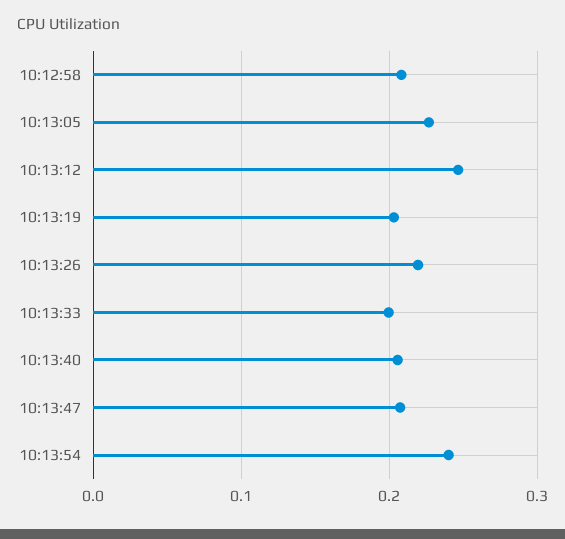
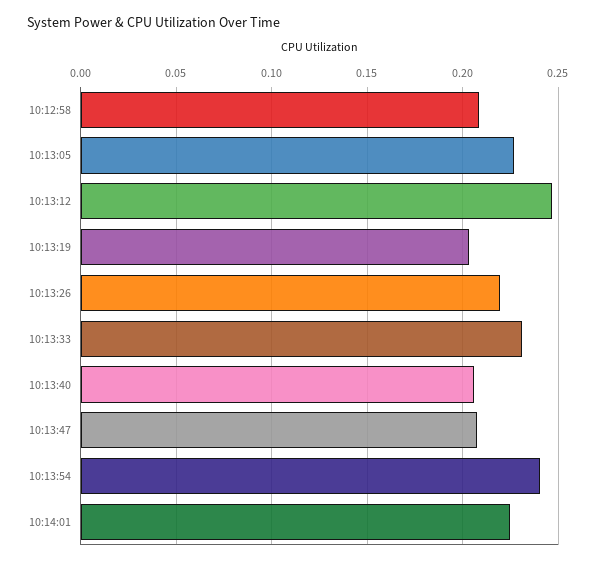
10:13:33: 0.2 -> 0.23
10:14:01: none -> 0.225

